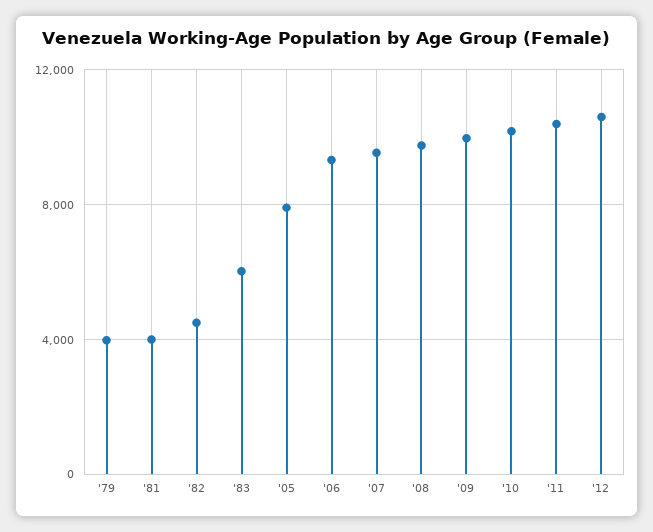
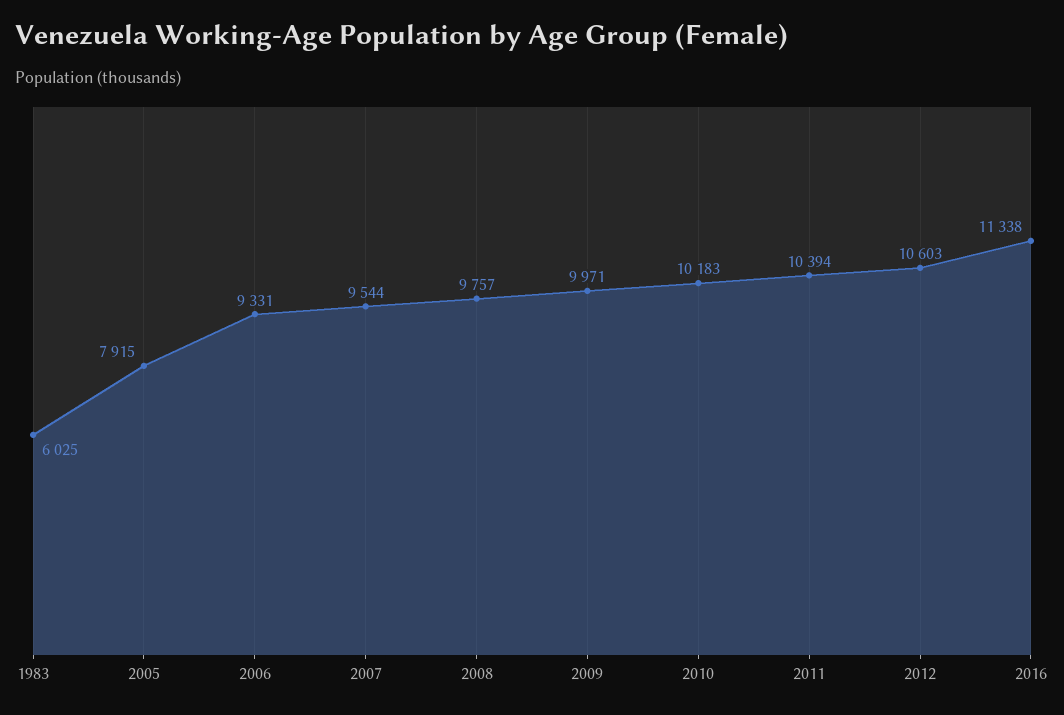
'79: 4000 -> none
'81: 4000 -> none
'82: 4500 -> none
2016: none -> 11338

